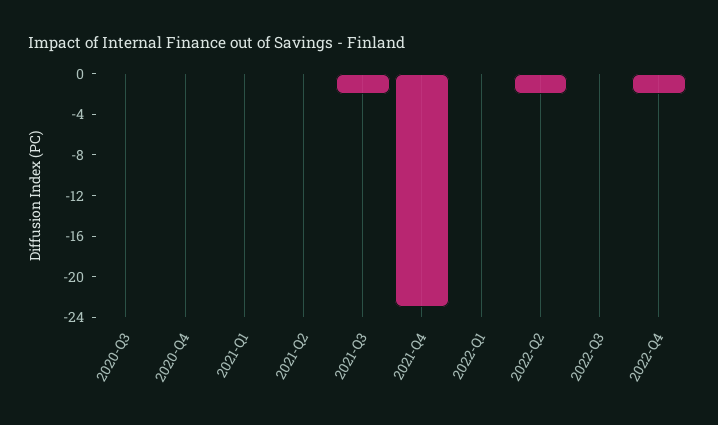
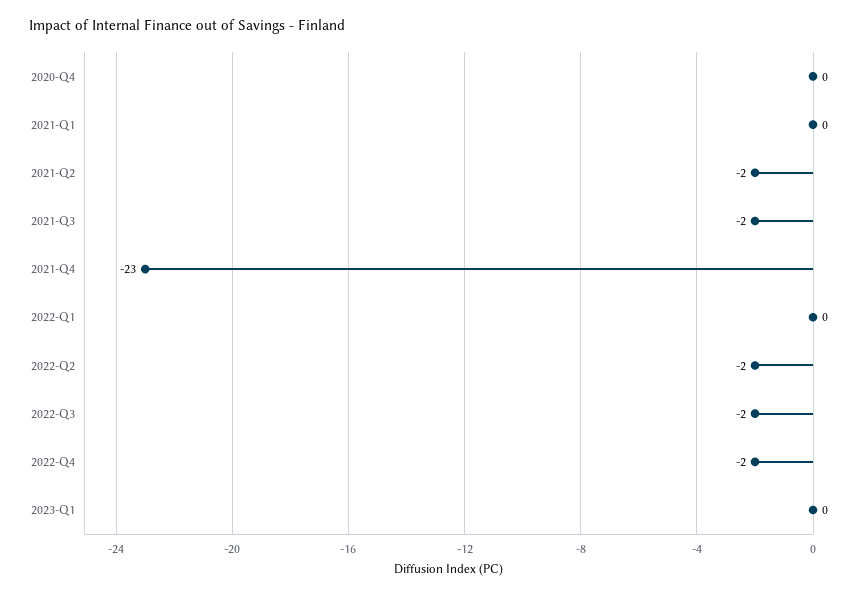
2020-Q3: 0 -> none
2021-Q2: 0 -> -2
2022-Q3: 0 -> -2
2023-Q1: none -> 0

